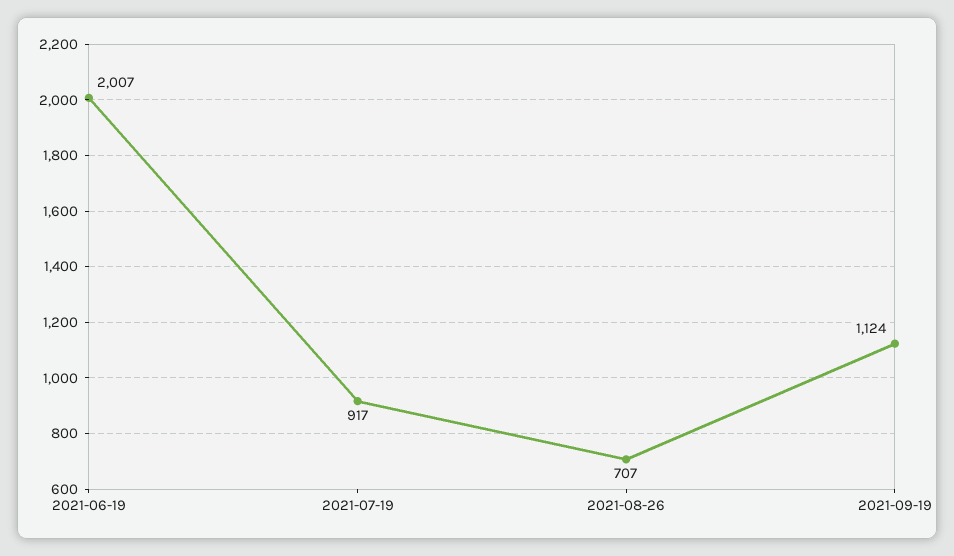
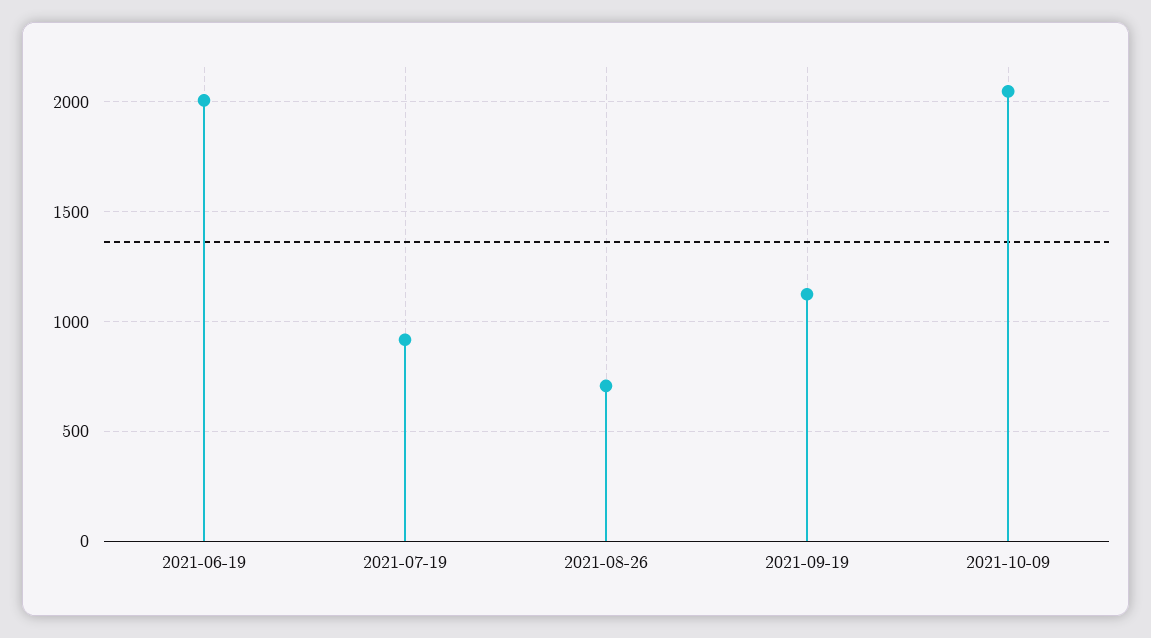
2021-10-09: none -> 2050

